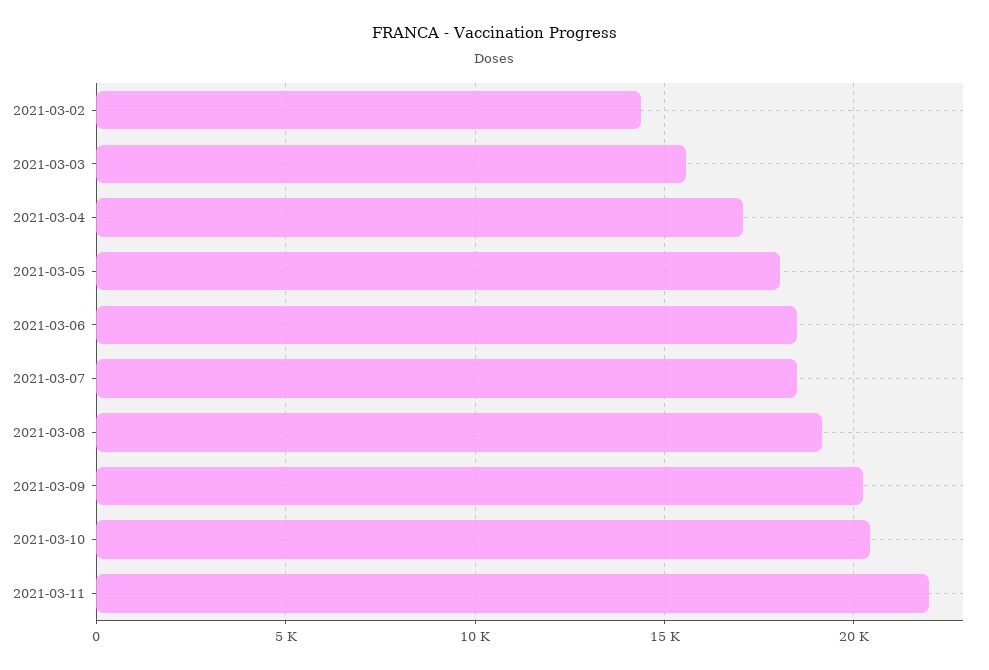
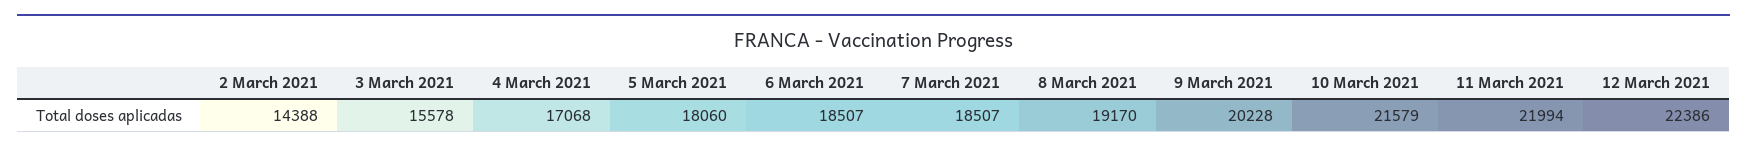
2021-03-10: 20500 -> 21579
12 March 2021: none -> 22386

